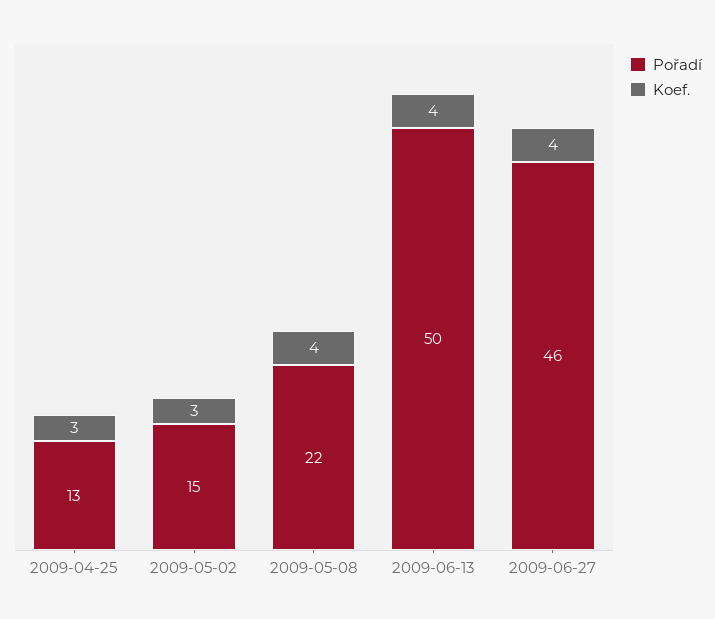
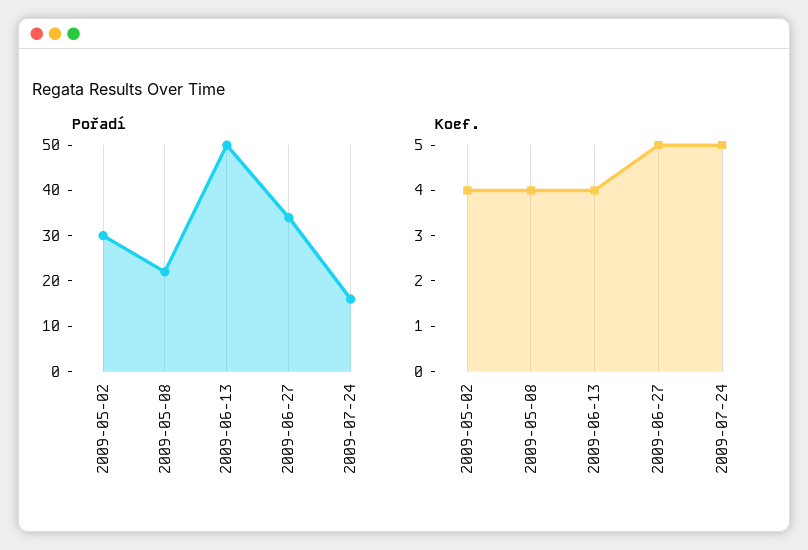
Pořadí, 2009-04-25: 13 -> none
Koef., 2009-04-25: 3 -> none
Pořadí, 2009-05-02: 15 -> 30
Koef., 2009-05-02: 3 -> 4
Pořadí, 2009-06-27: 46 -> 35
Koef., 2009-06-27: 4 -> 5
Pořadí, 2009-07-24: none -> 15
Koef., 2009-07-24: none -> 5

